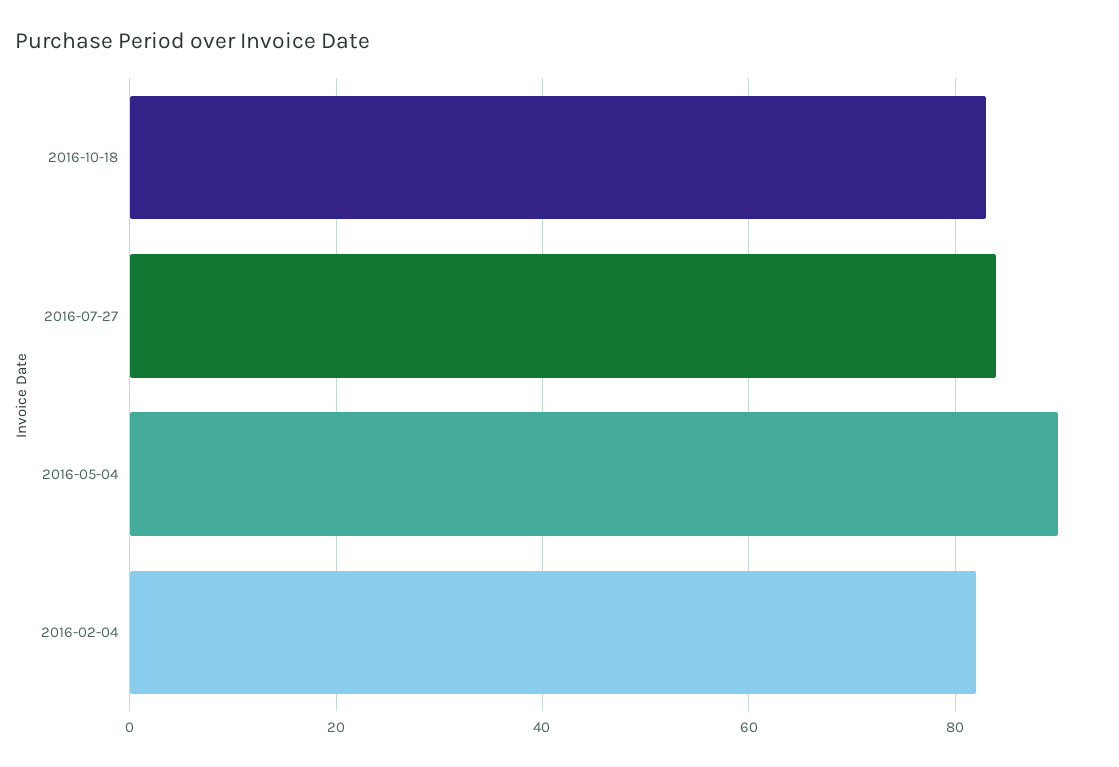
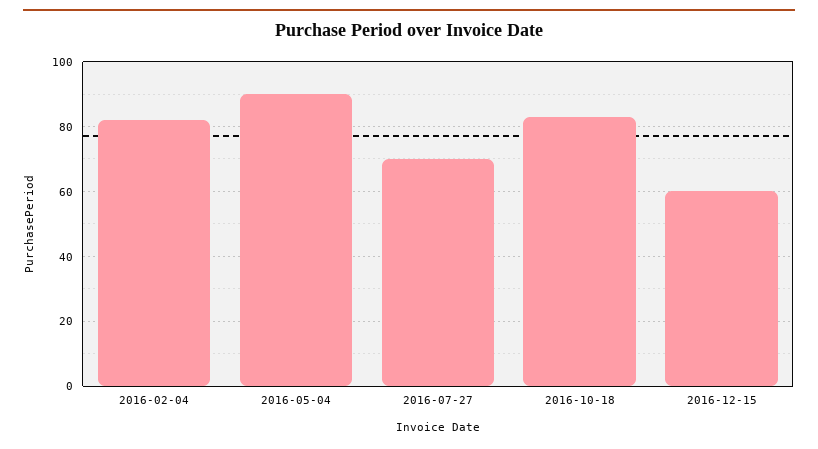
2016-07-27: 85 -> 70
2016-12-15: none -> 60

